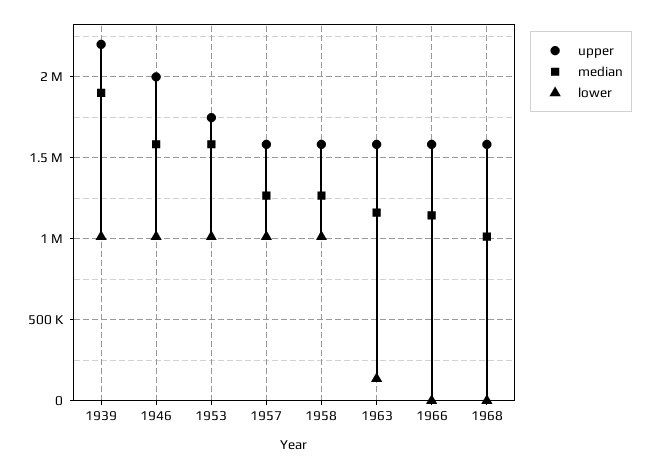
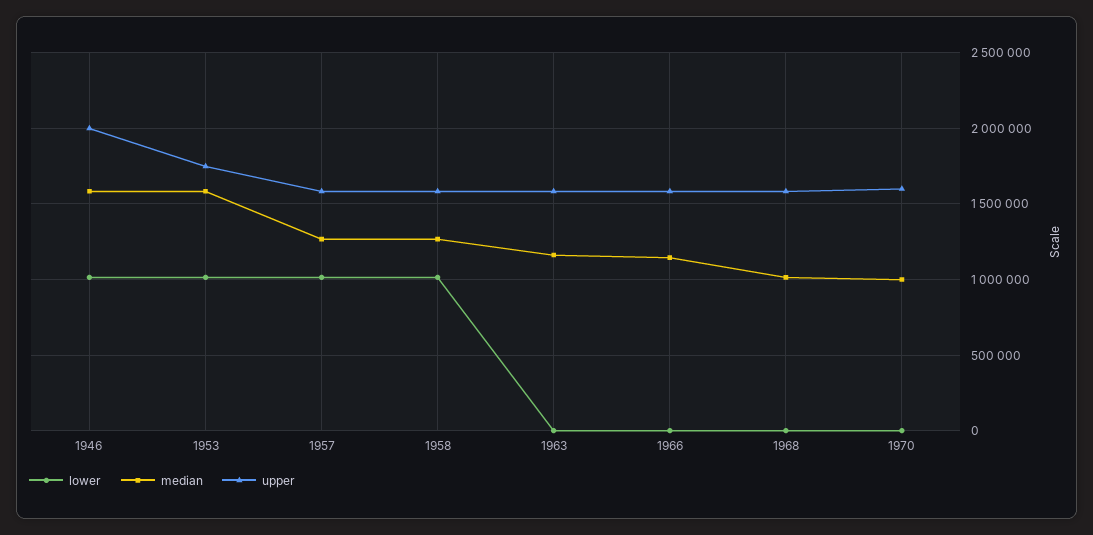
upper, 1939: 2200000 -> none
median, 1939: 1900000 -> none
lower, 1939: 1000000 -> none
lower, 1963: 150000 -> 0
lower, 1970: none -> 0
median, 1970: none -> 1000000
upper, 1970: none -> 1600000

